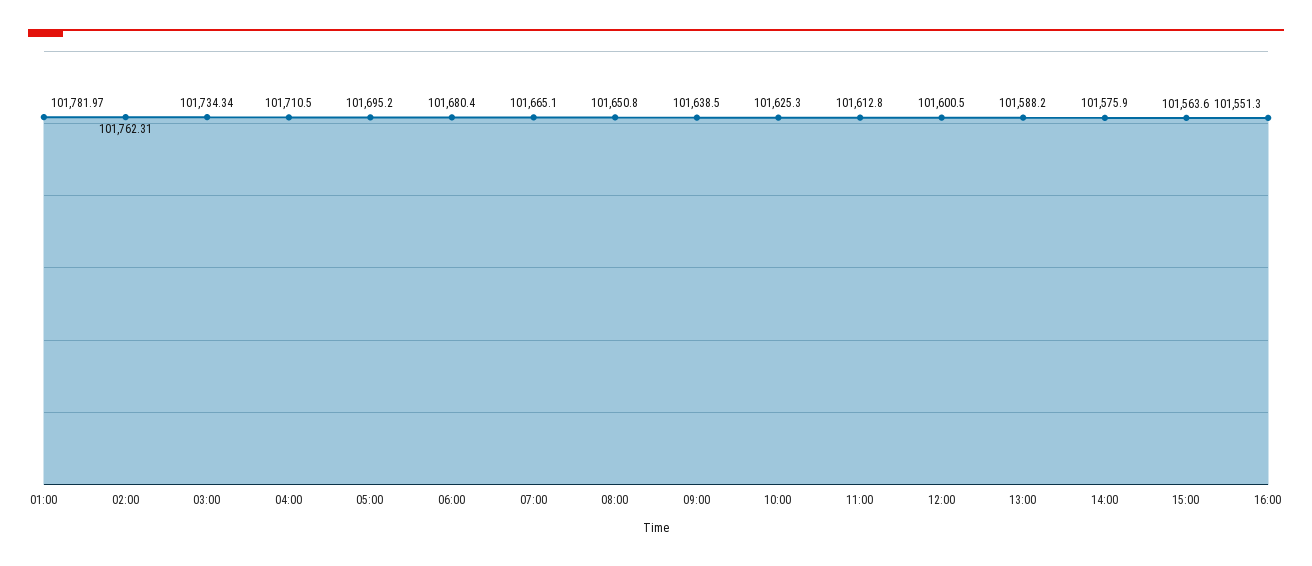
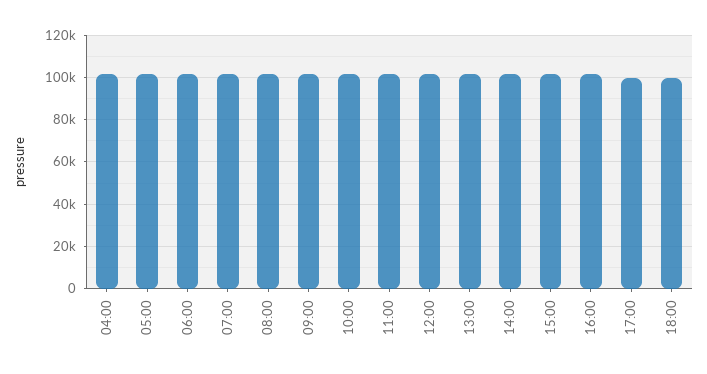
01:00: 101781.97 -> none
02:00: 101762.31 -> none
03:00: 101734.34 -> none
17:00: none -> 100000
18:00: none -> 100000

